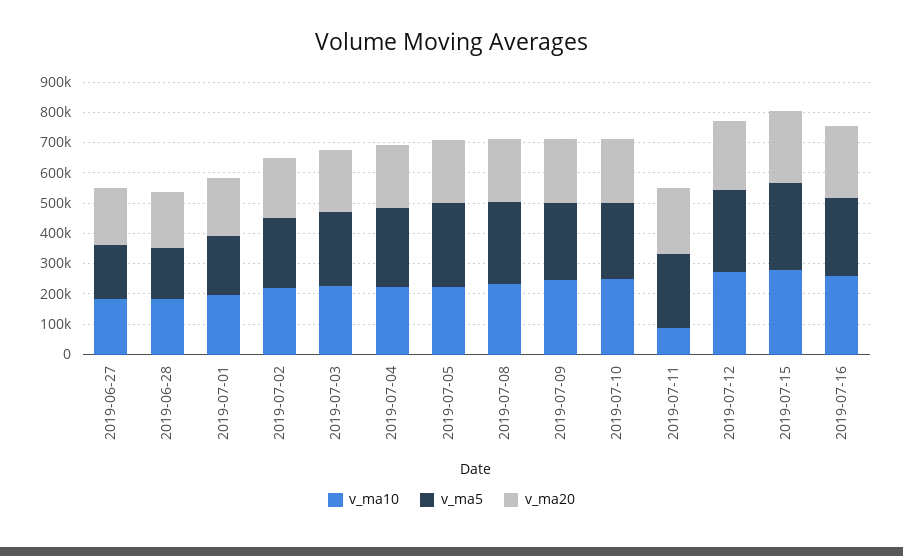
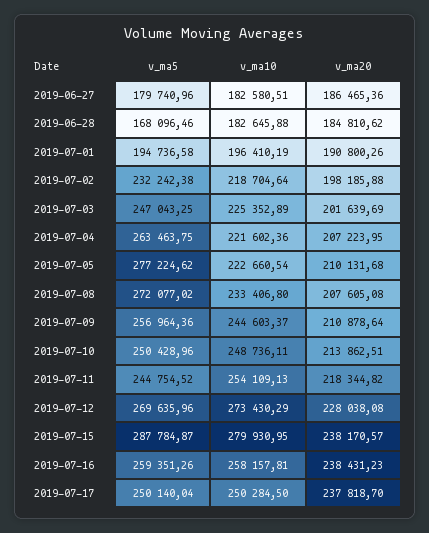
v_ma10, 2019-07-11: 100000 -> 254109.13
v_ma5, 2019-07-17: none -> 250140.04
v_ma10, 2019-07-17: none -> 250284.5
v_ma20, 2019-07-17: none -> 237818.7

